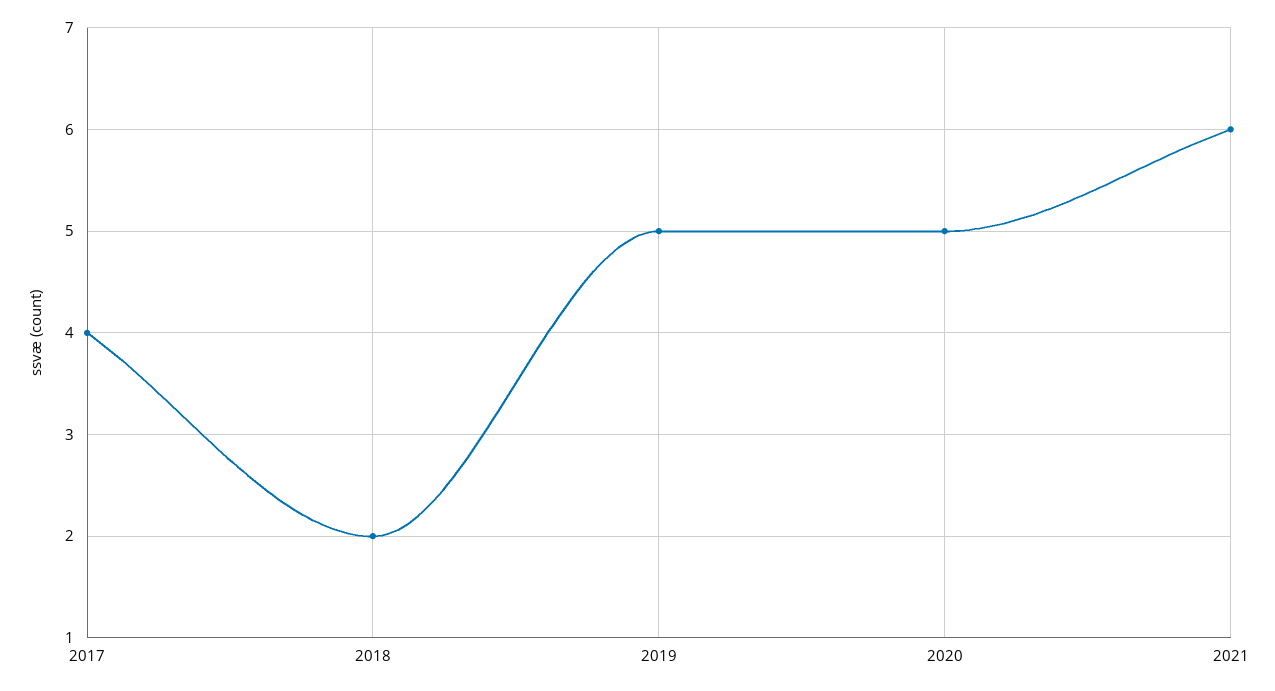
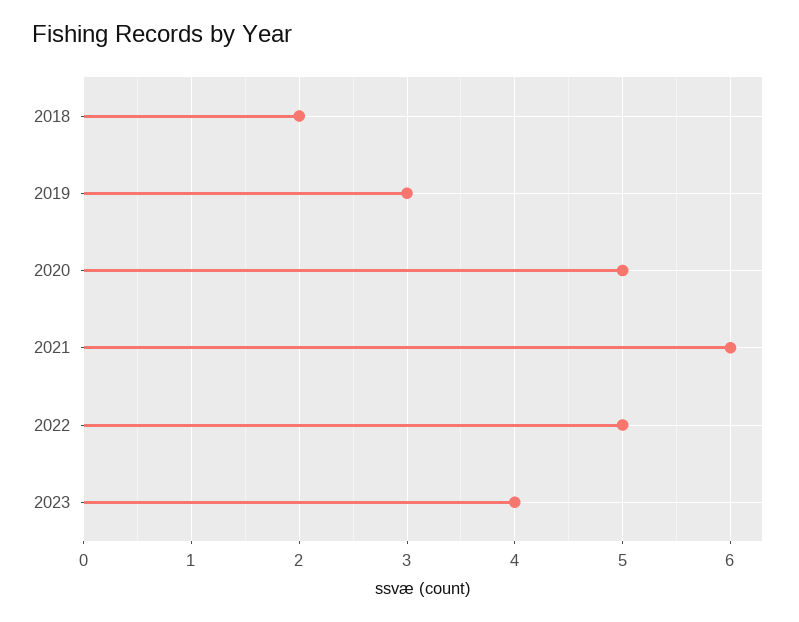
2017: 4 -> none
2019: 5 -> 3
2022: none -> 5
2023: none -> 4

